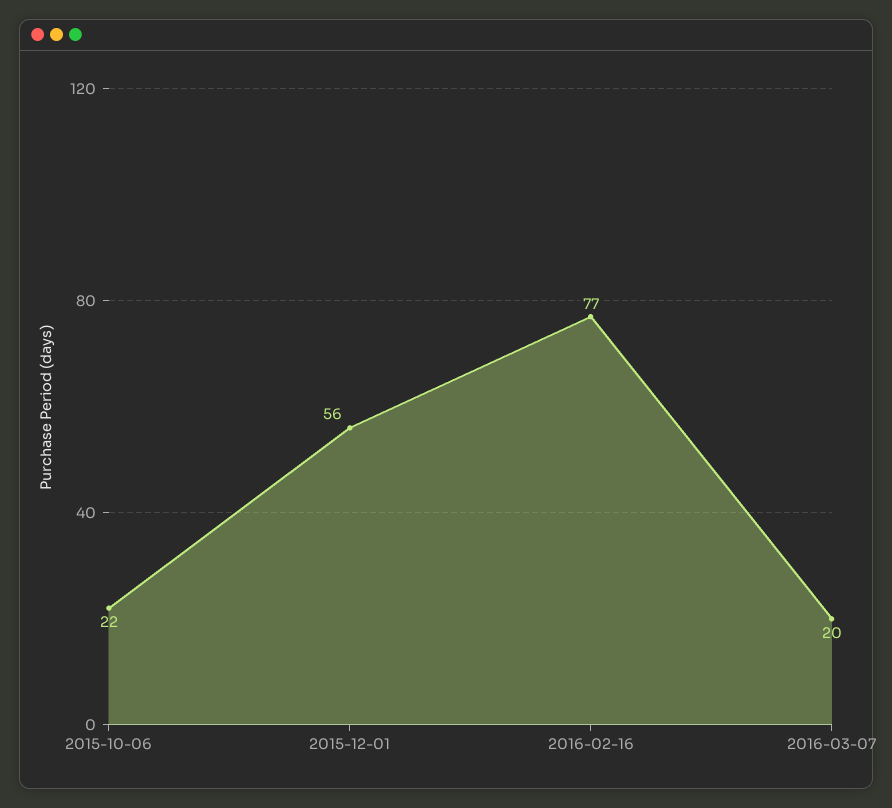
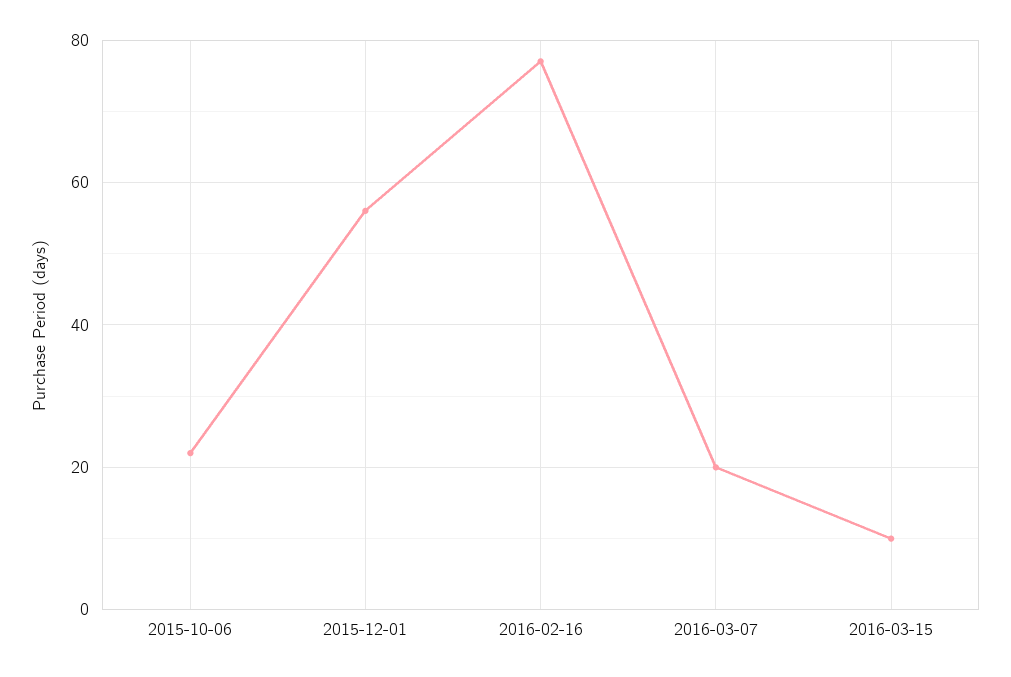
2016-03-15: none -> 10

